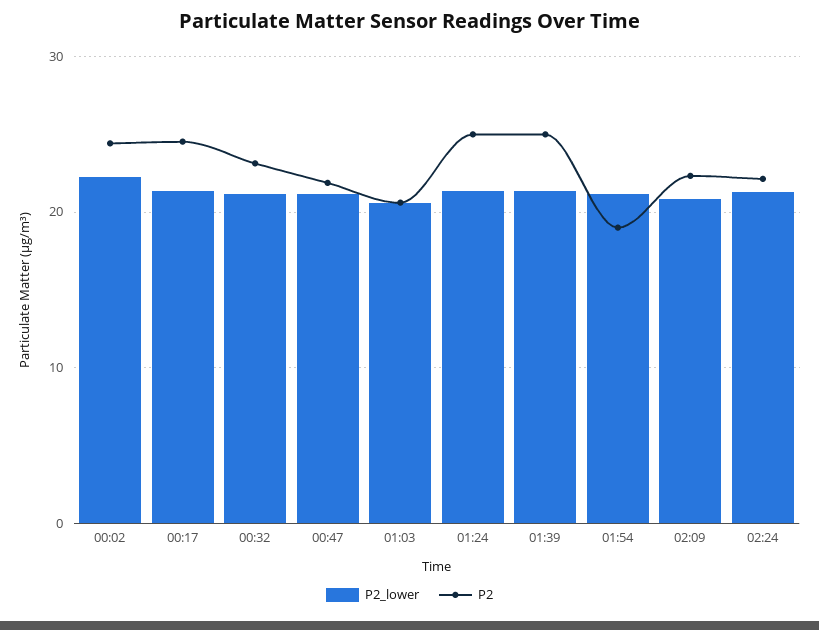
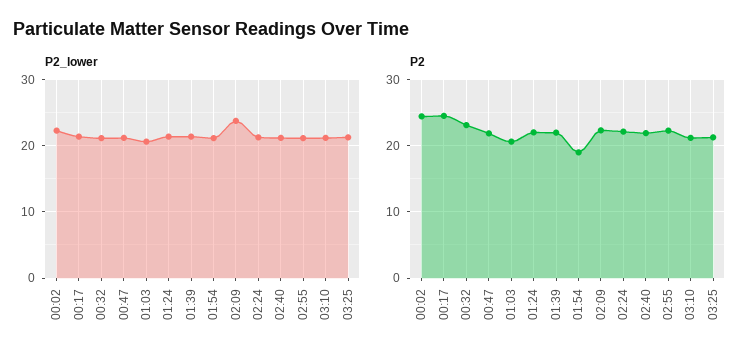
P2, 01:24: 25 -> 22
P2, 01:39: 25 -> 22
P2_lower, 02:09: 21 -> 24
P2_lower, 02:40: none -> 21
P2_lower, 02:55: none -> 21
P2_lower, 03:10: none -> 21
P2_lower, 03:25: none -> 21
P2, 02:40: none -> 22
P2, 02:55: none -> 22
P2, 03:10: none -> 21
P2, 03:25: none -> 21

